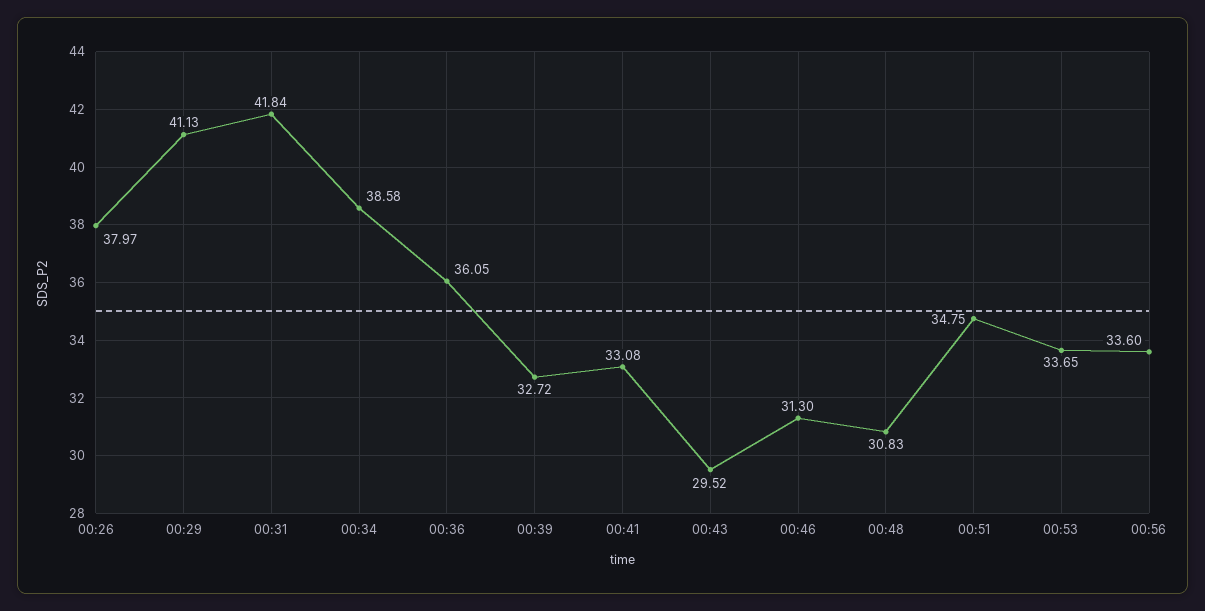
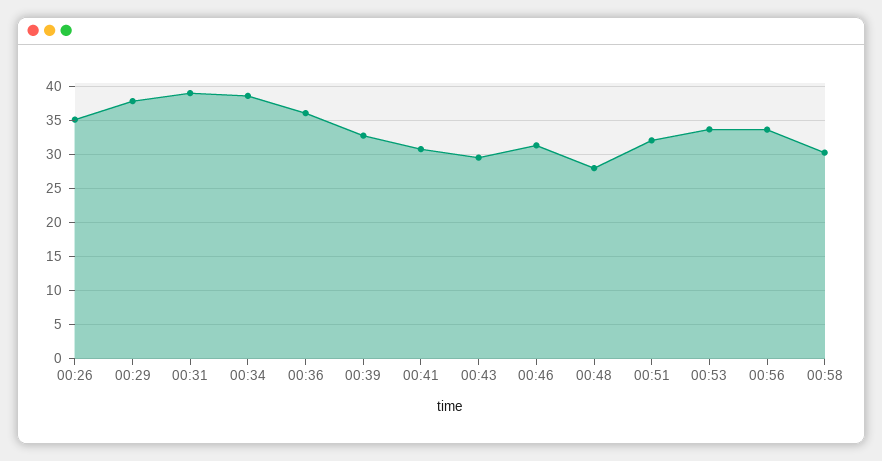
00:26: 37.97 -> 35
00:29: 41.13 -> 38
00:31: 41.84 -> 39
00:41: 33.08 -> 31
00:48: 30.83 -> 28
00:51: 34.75 -> 32
00:58: none -> 30

